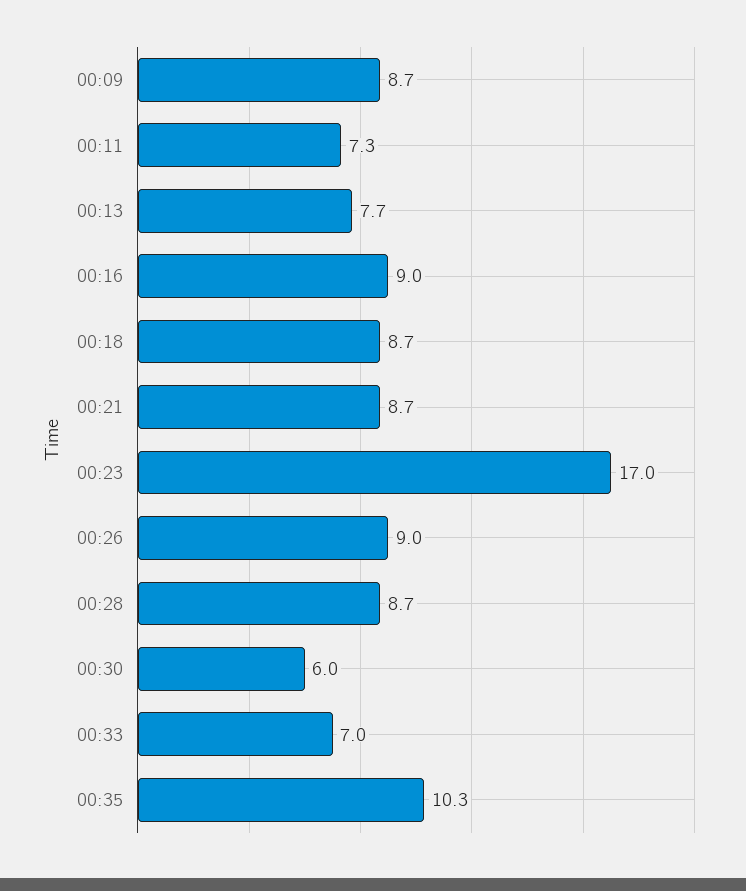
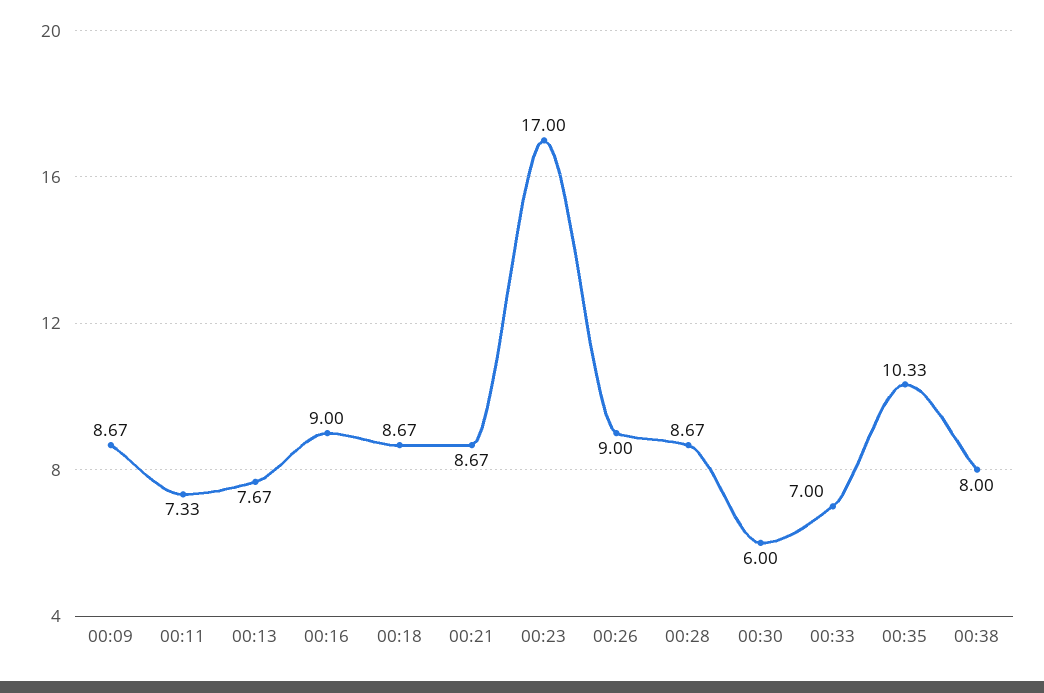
00:38: none -> 8

